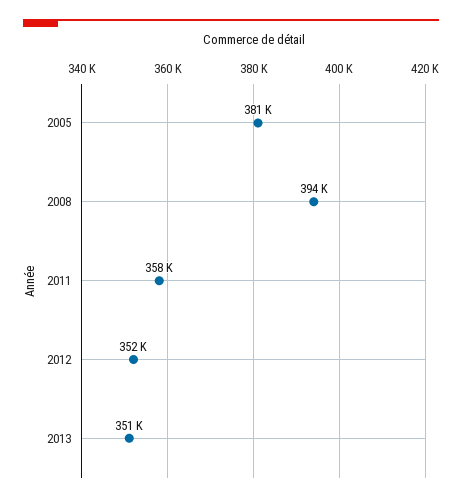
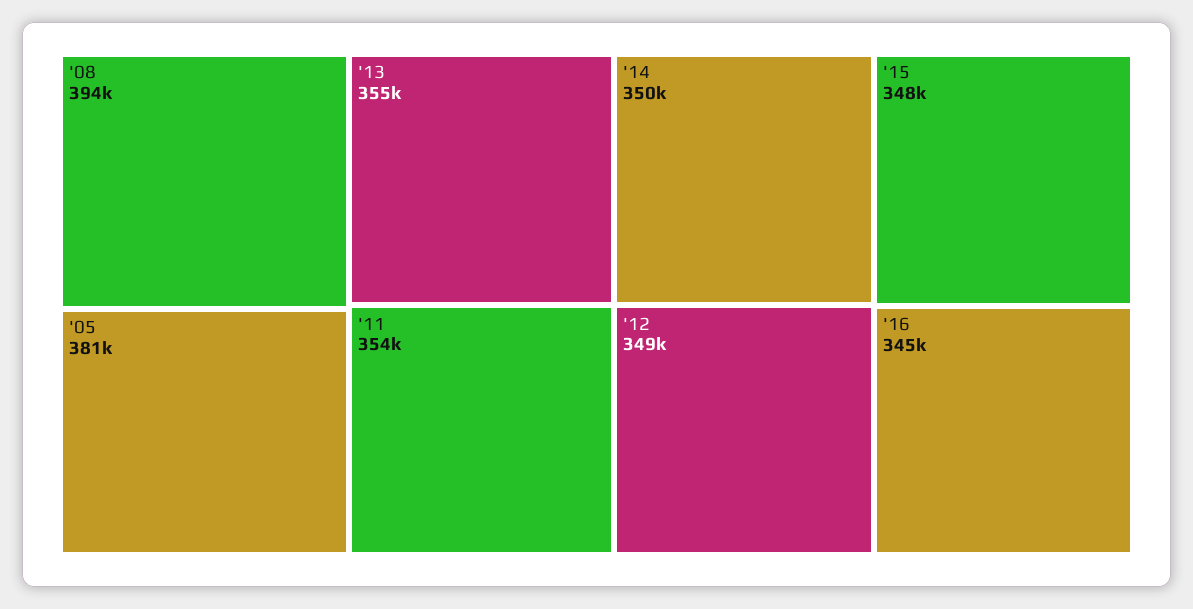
2011: 358000 -> 354000
2012: 352000 -> 349000
2013: 351000 -> 355000
'14: none -> 350000
'15: none -> 348000
'16: none -> 345000

